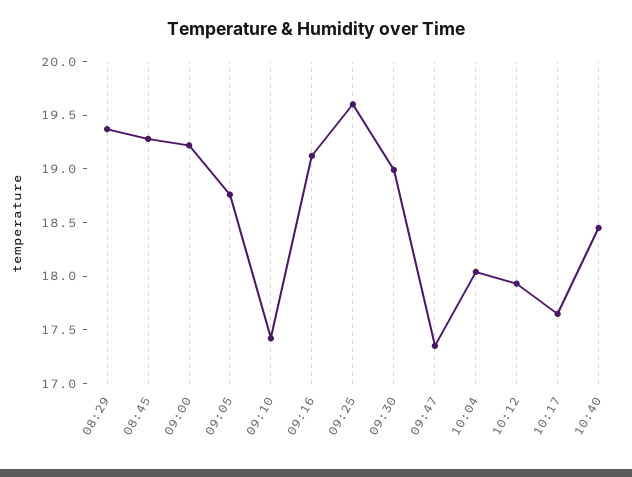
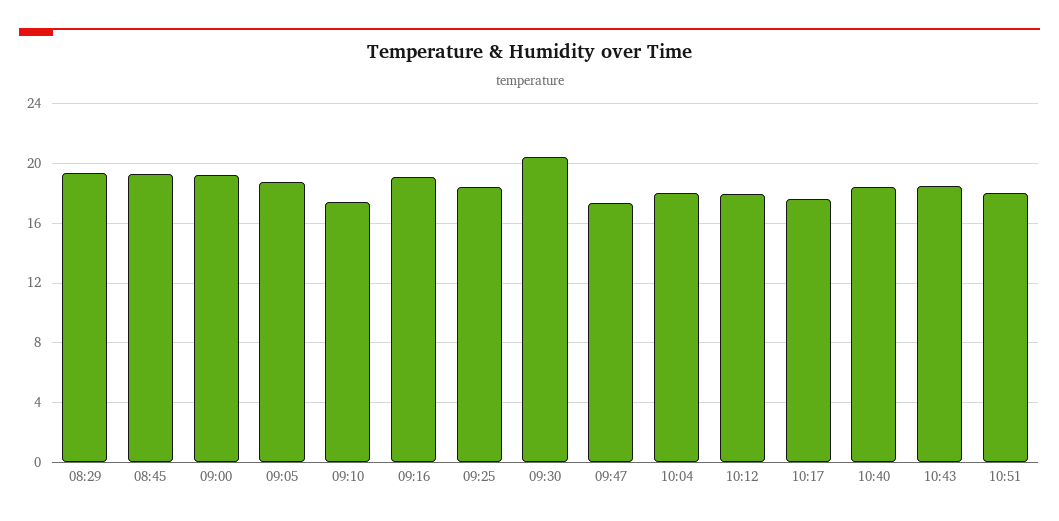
09:25: 19.6 -> 18.5
09:30: 19 -> 20.5
10:43: none -> 18.5
10:51: none -> 18

